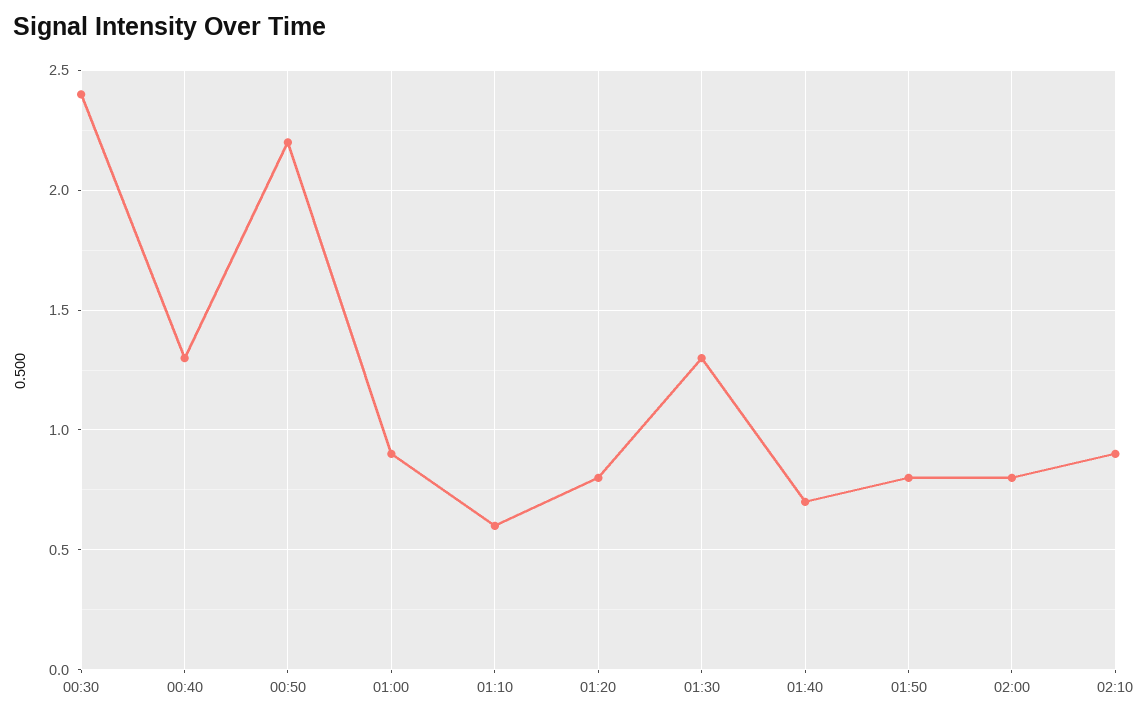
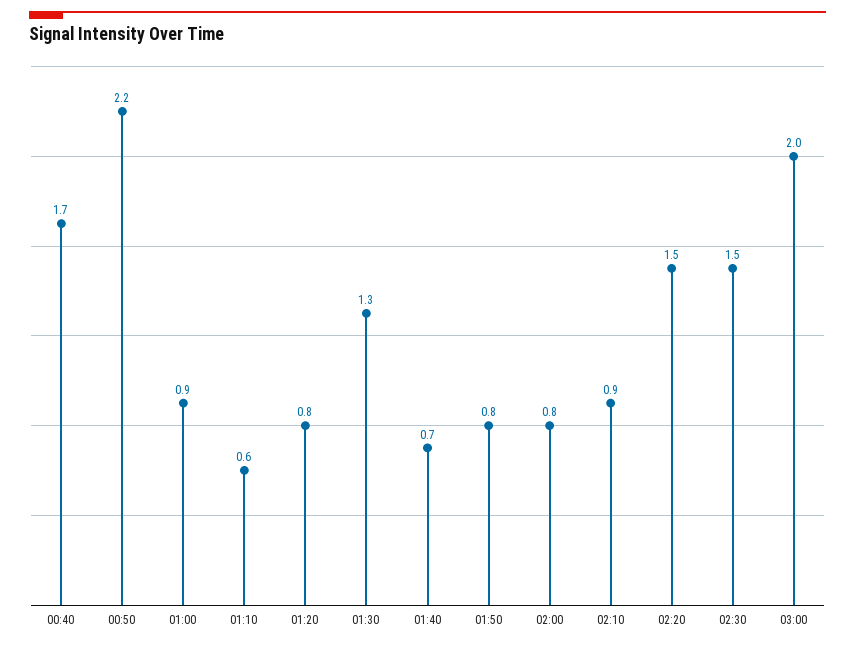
00:30: 2.4 -> none
00:40: 1.3 -> 1.7
02:20: none -> 1.5
02:30: none -> 1.5
03:00: none -> 2

